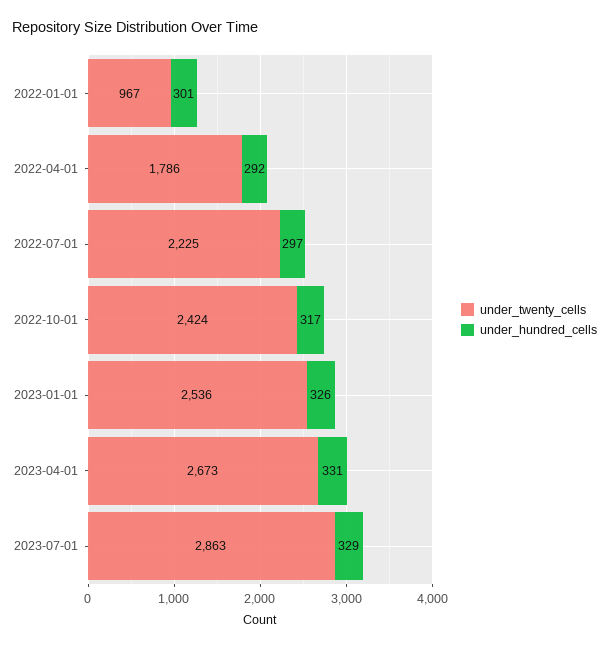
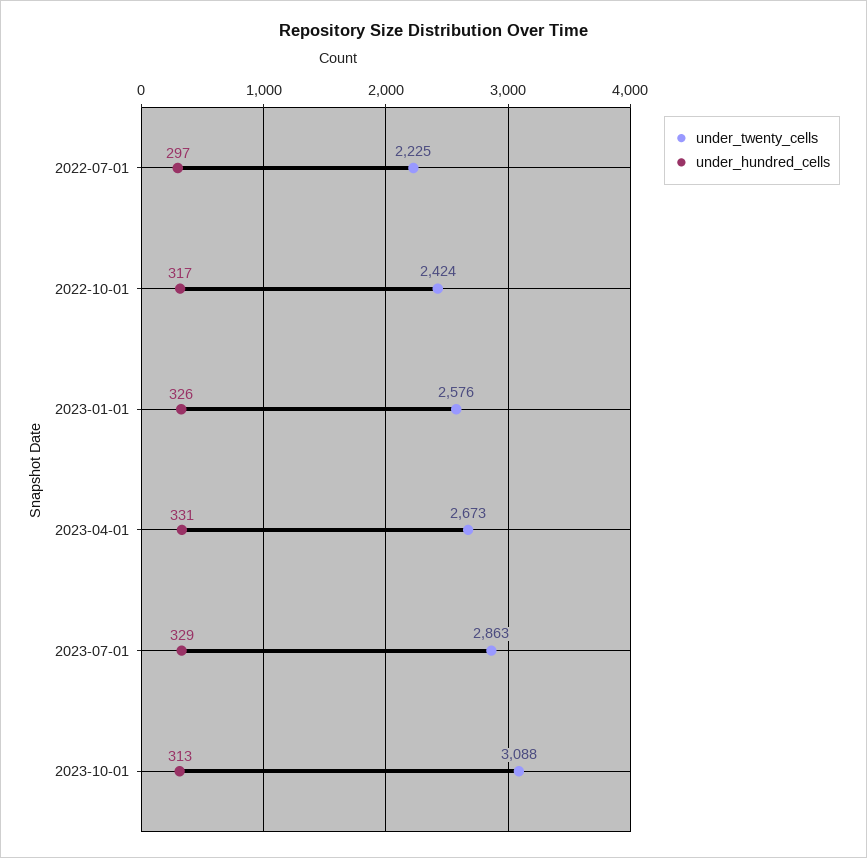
under_twenty_cells, 2022-01-01: 967 -> none
under_hundred_cells, 2022-01-01: 301 -> none
under_twenty_cells, 2022-04-01: 1786 -> none
under_hundred_cells, 2022-04-01: 292 -> none
under_twenty_cells, 2023-01-01: 2536 -> 2576
under_twenty_cells, 2023-10-01: none -> 3088
under_hundred_cells, 2023-10-01: none -> 313

